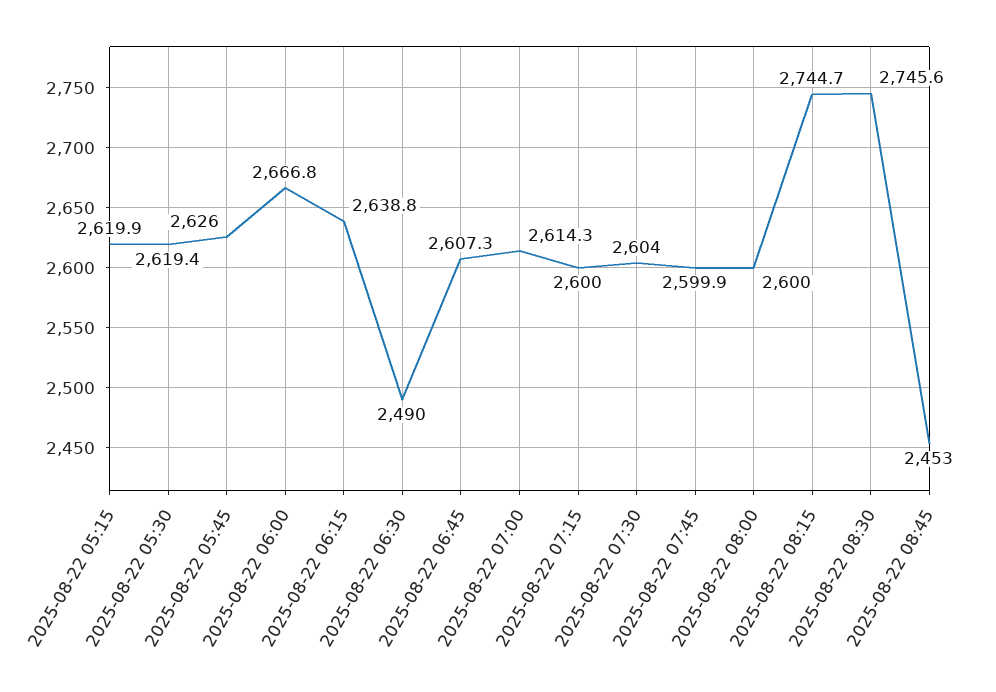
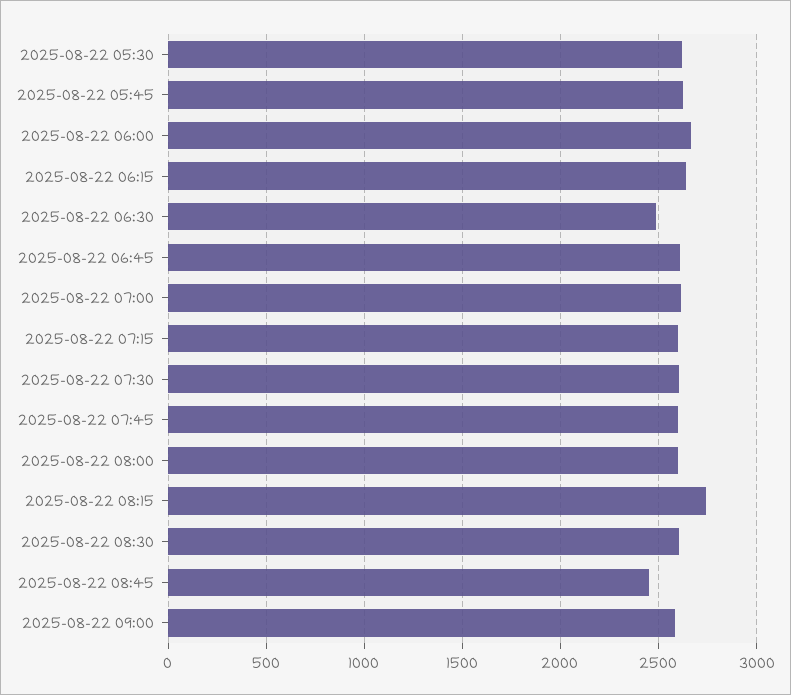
2025-08-22 05:15: 2619.9 -> none
2025-08-22 08:30: 2745.6 -> 2600
2025-08-22 09:00: none -> 2600

